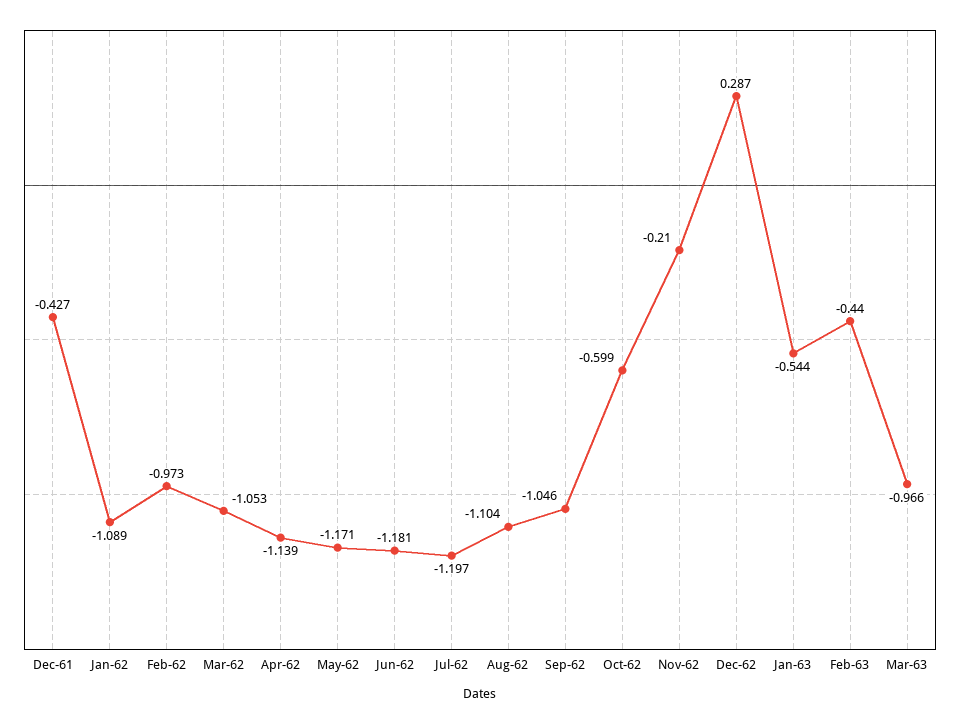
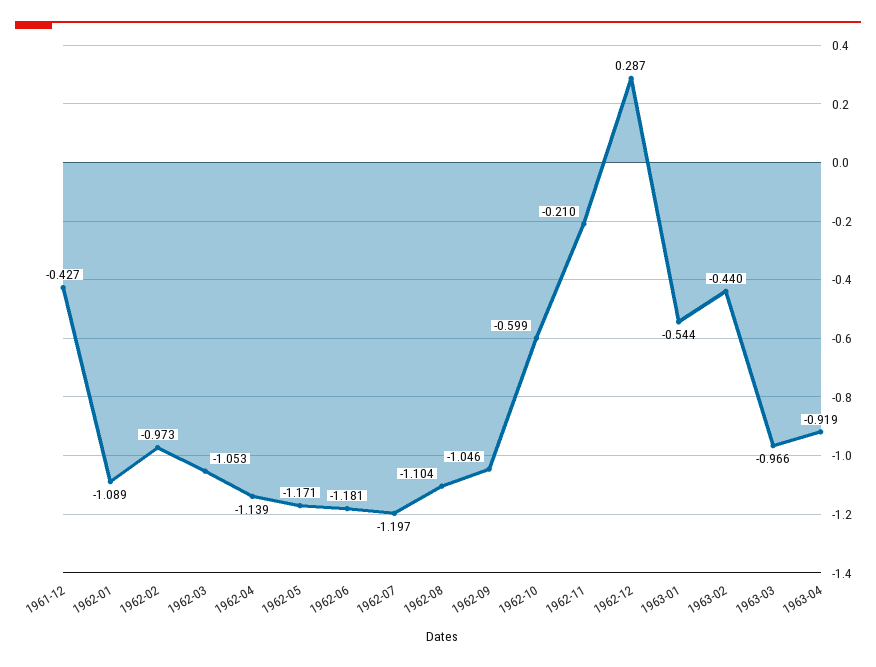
1963-04: none -> -0.919

